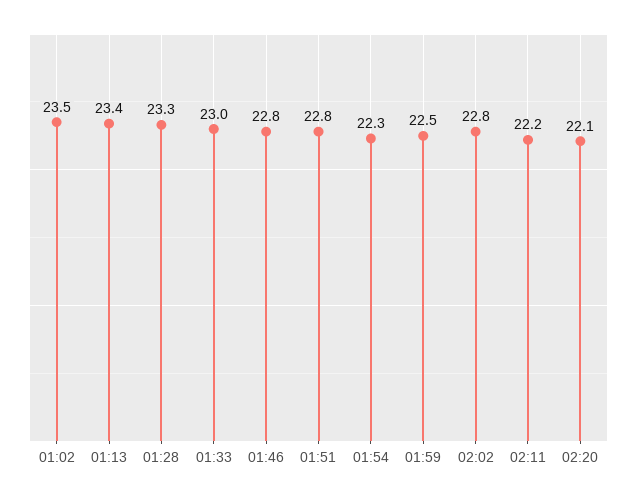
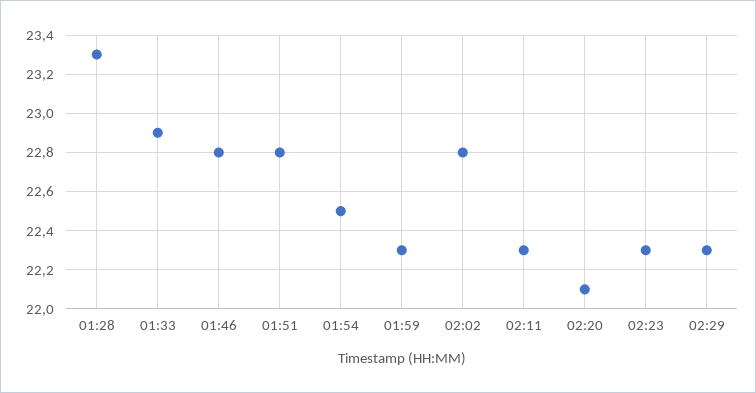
01:02: 23.5 -> none
01:13: 23.4 -> none
01:33: 23 -> 22.9
01:54: 22.3 -> 22.5
01:59: 22.5 -> 22.3
02:11: 22.2 -> 22.3
02:23: none -> 22.3
02:29: none -> 22.3

